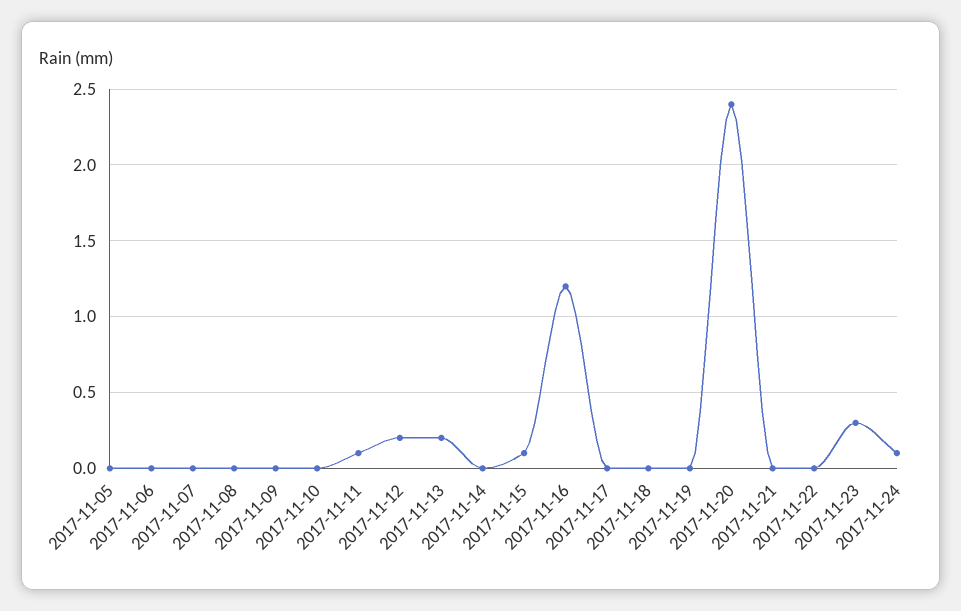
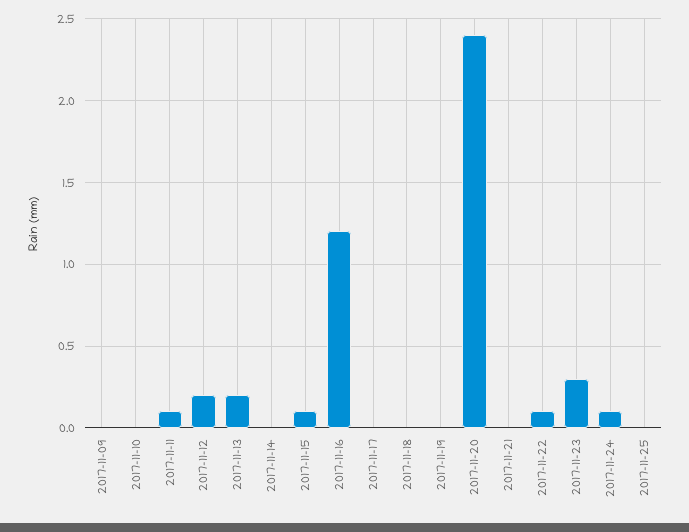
2017-11-05: 0 -> none
2017-11-06: 0 -> none
2017-11-07: 0 -> none
2017-11-08: 0 -> none
2017-11-22: 0 -> 0.1
2017-11-25: none -> 0

